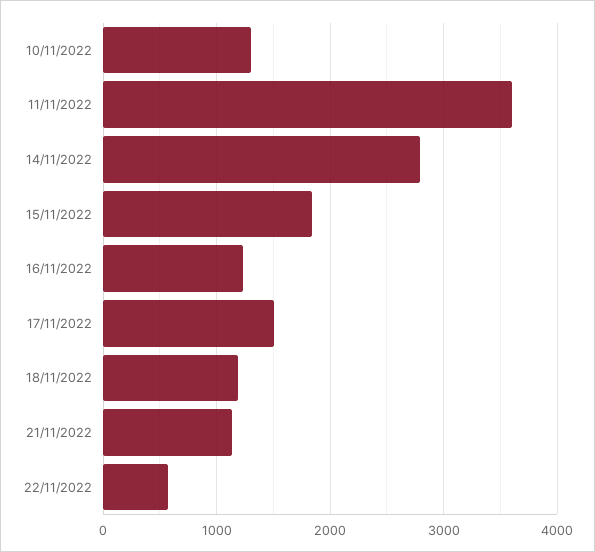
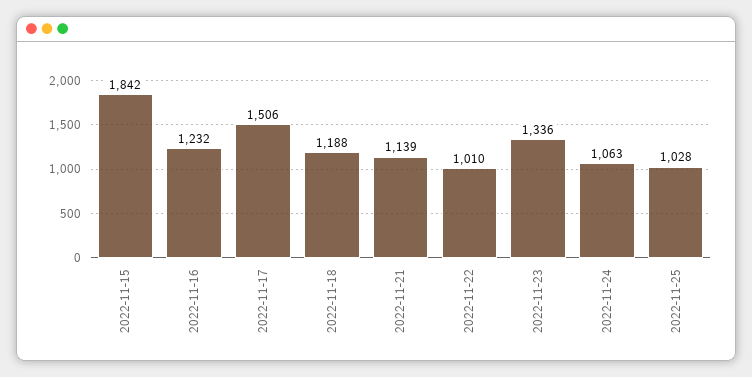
10/11/2022: 1300 -> none
11/11/2022: 3600 -> none
14/11/2022: 2800 -> none
22/11/2022: 600 -> 1010
2022-11-23: none -> 1336
2022-11-24: none -> 1063
2022-11-25: none -> 1028

